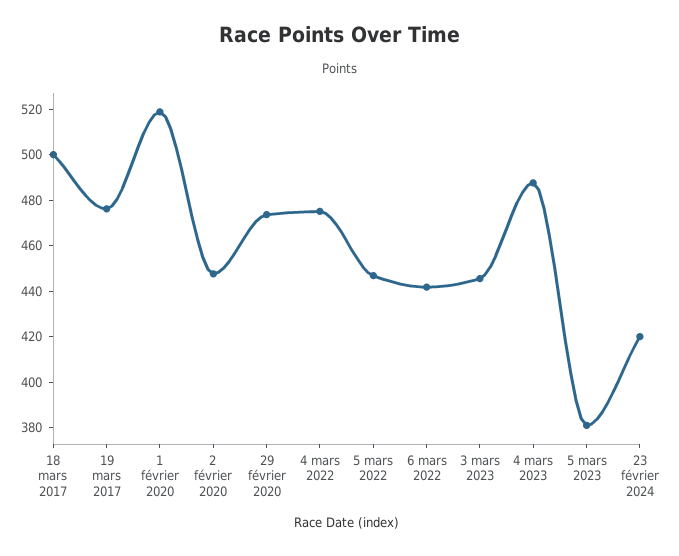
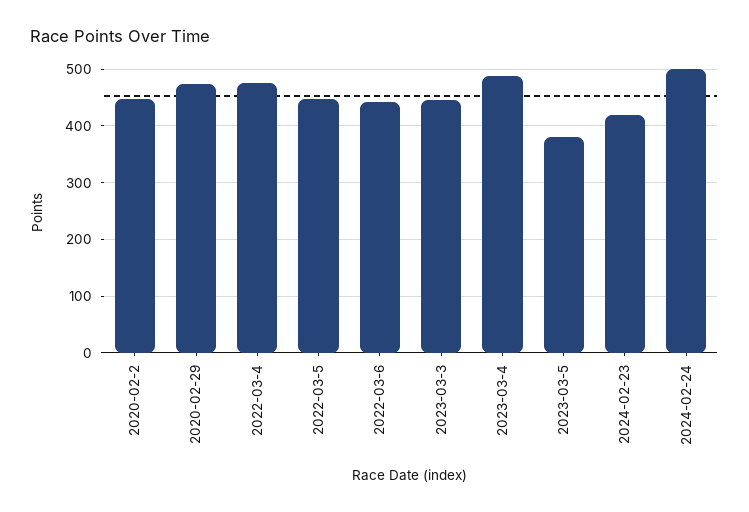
18 mars 2017: 500 -> none
19 mars 2017: 475 -> none
1 février 2020: 520 -> none
2024-02-24: none -> 500

